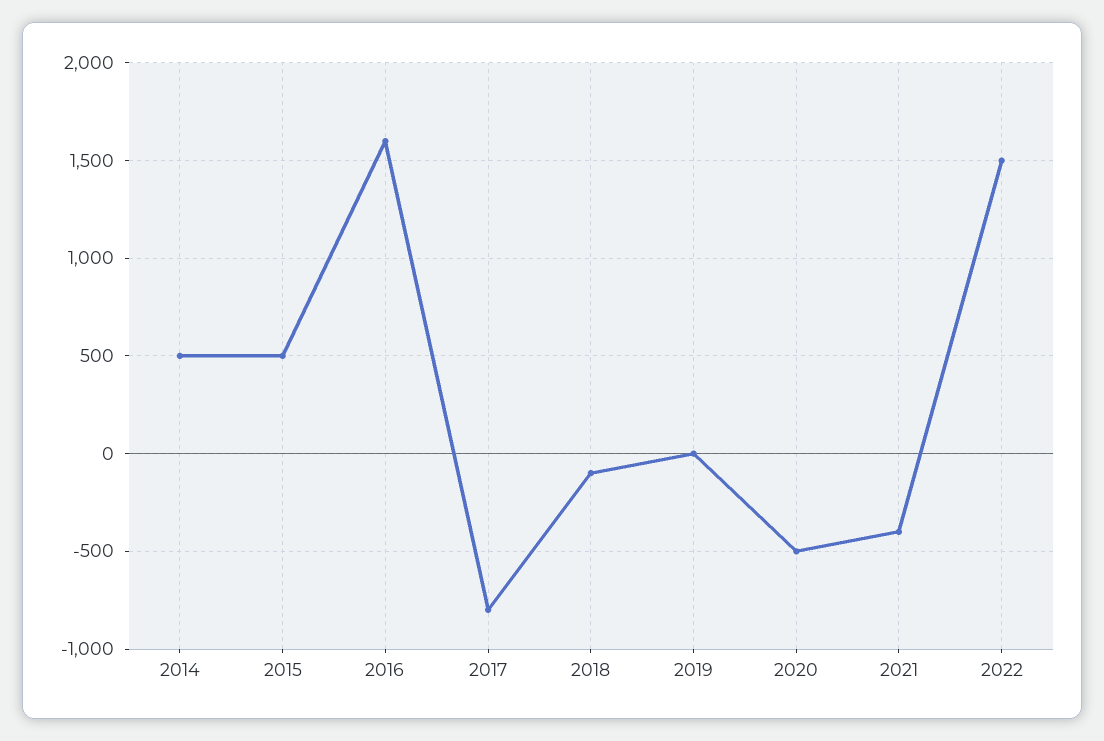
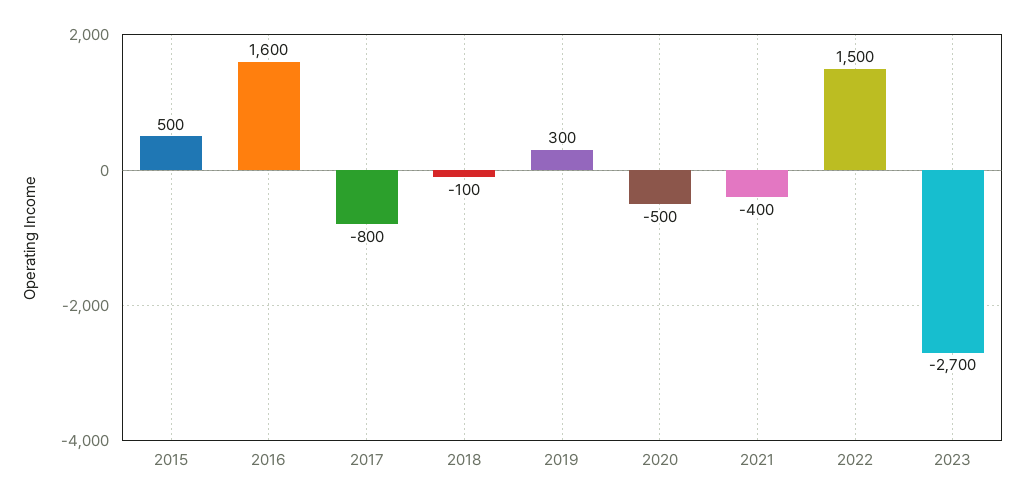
2014: 500 -> none
2019: 0 -> 300
2023: none -> -2700

